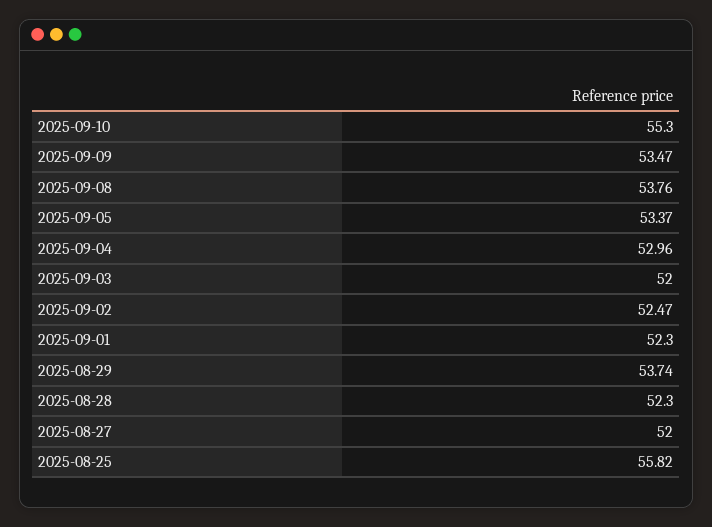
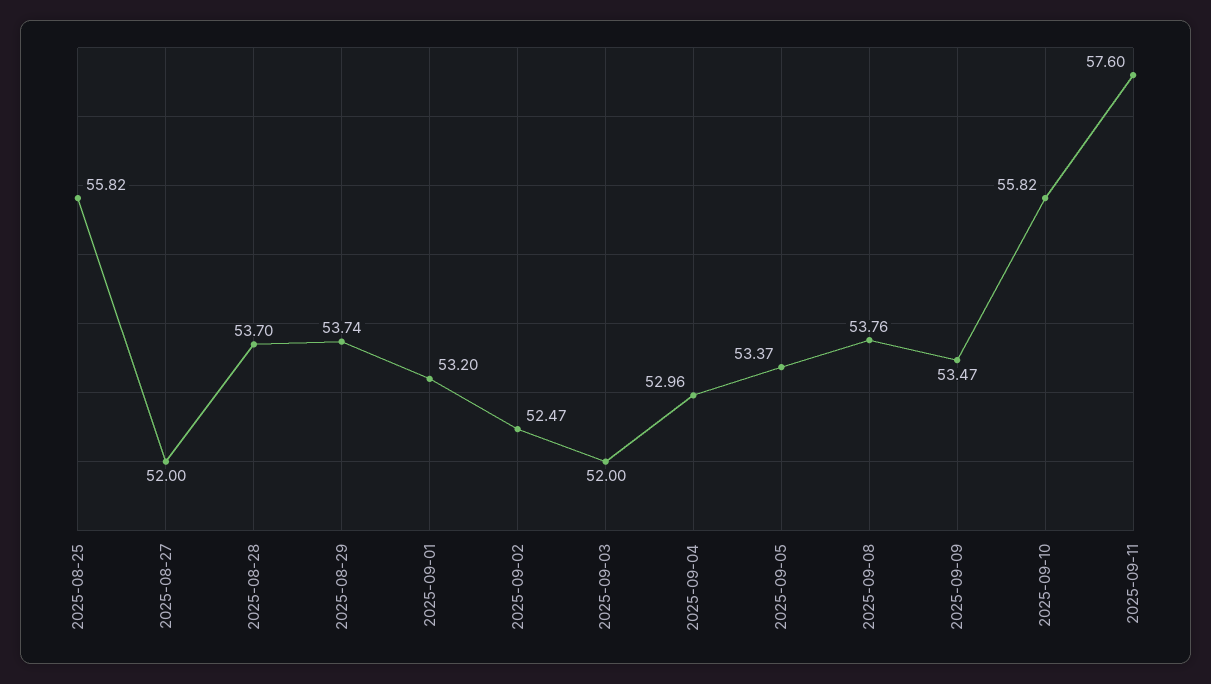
2025-09-10: 55.3 -> 55.82
2025-09-01: 52.3 -> 53.2
2025-08-28: 52.3 -> 53.7
2025-09-11: none -> 57.6

